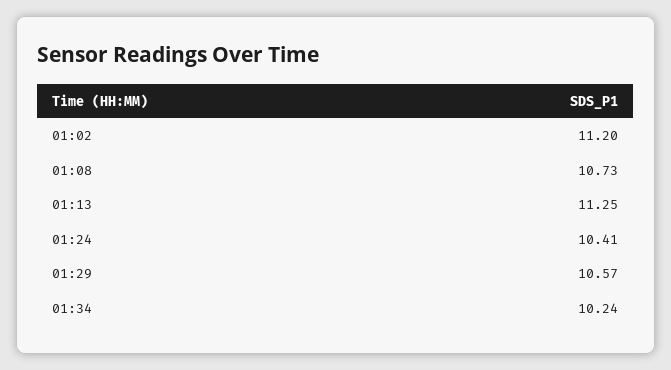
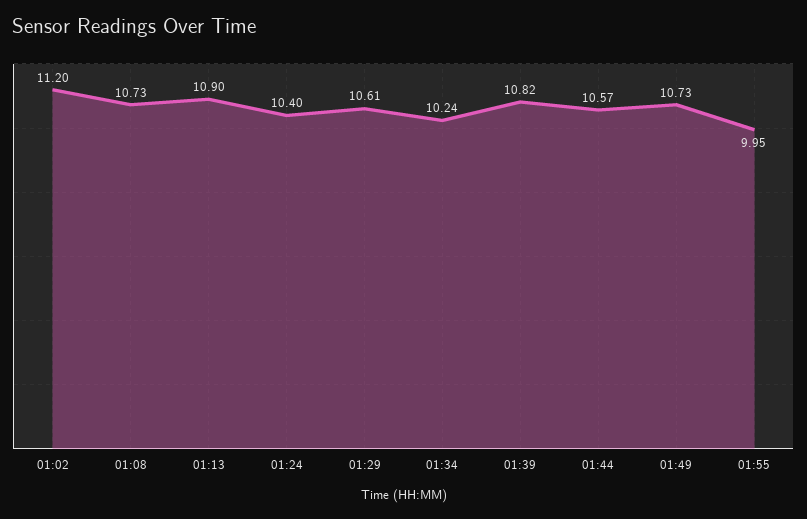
01:13: 11.25 -> 10.9
01:24: 10.41 -> 10.4
01:29: 10.57 -> 10.61
01:39: none -> 10.82
01:44: none -> 10.57
01:49: none -> 10.73
01:55: none -> 9.95

